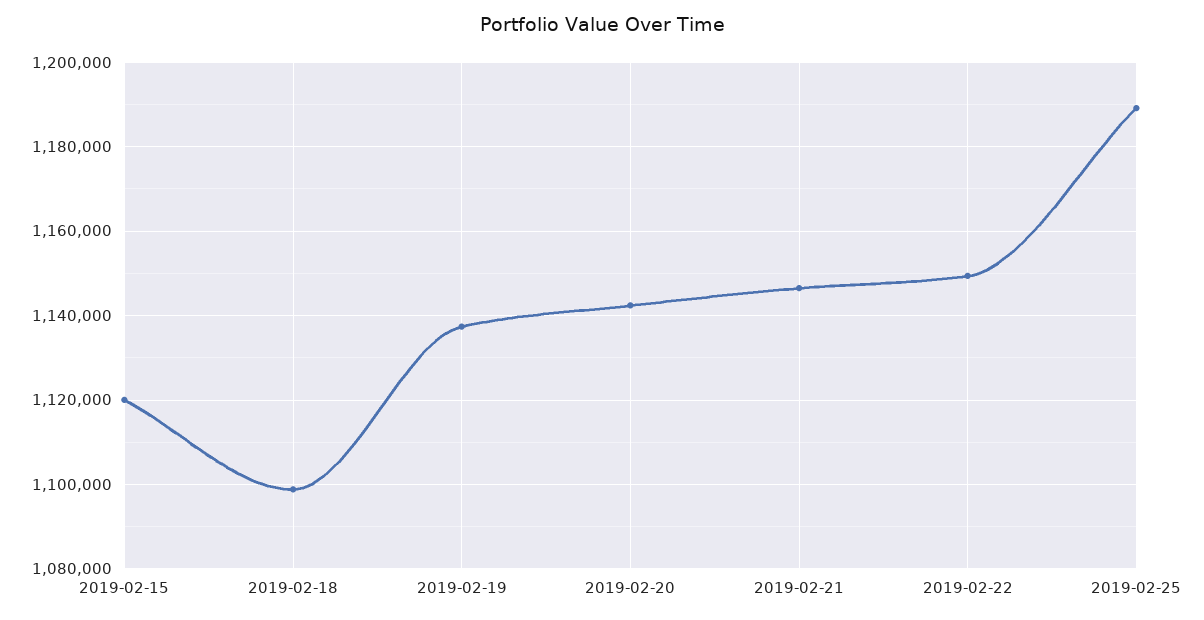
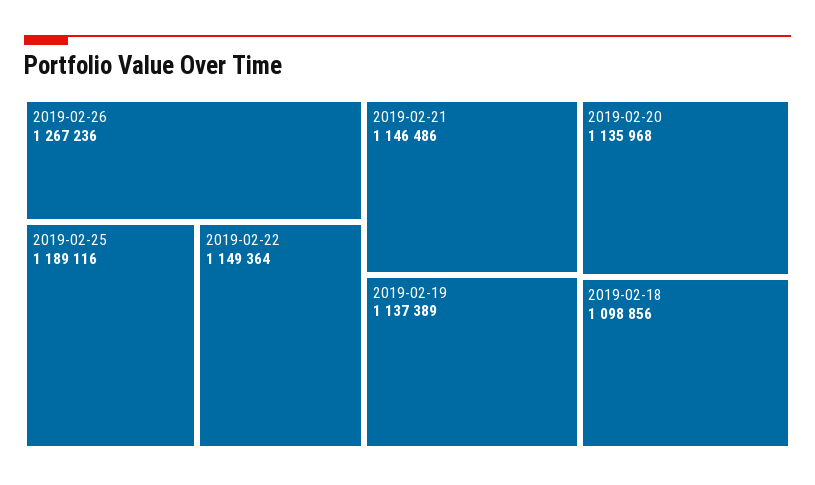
2019-02-15: 1120000 -> none
2019-02-20: 1142000 -> 1135968
2019-02-26: none -> 1267236

